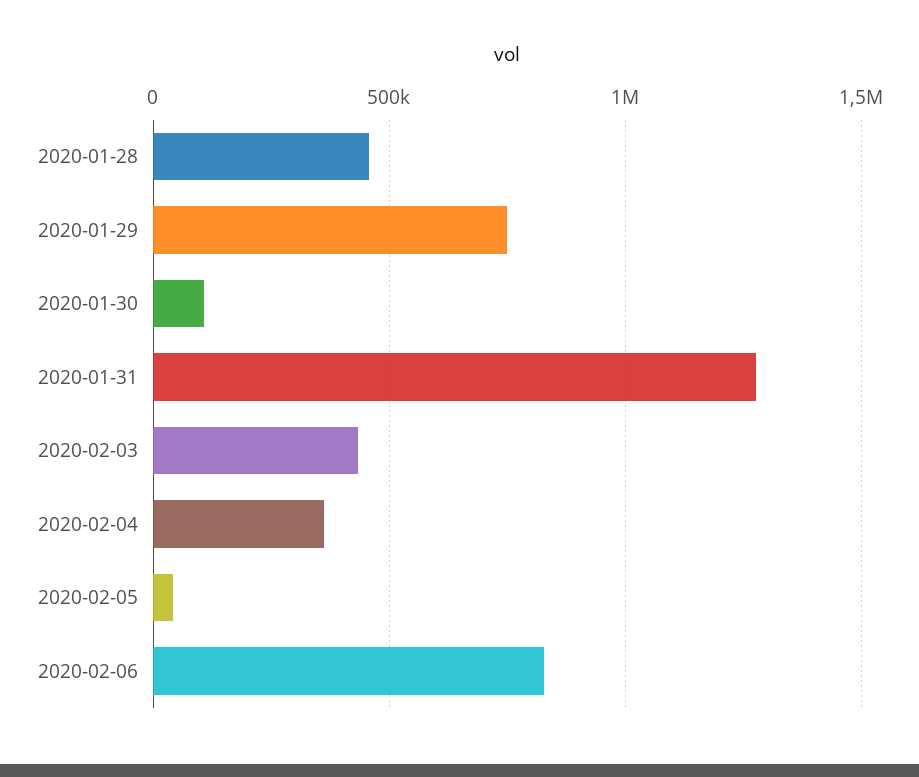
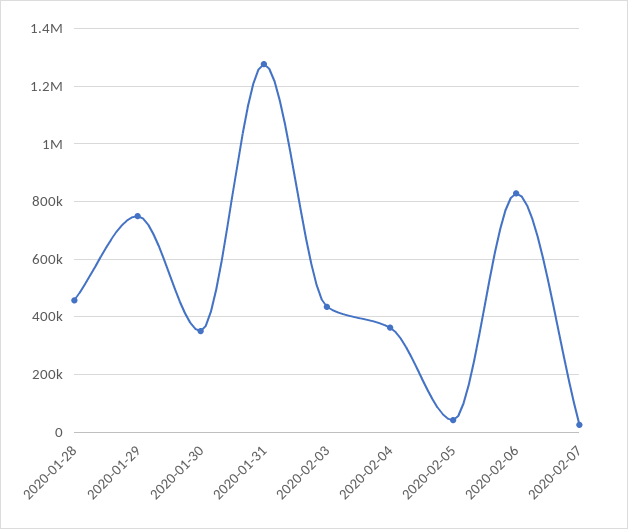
2020-01-30: 100000 -> 350000
2020-02-07: none -> 25000

